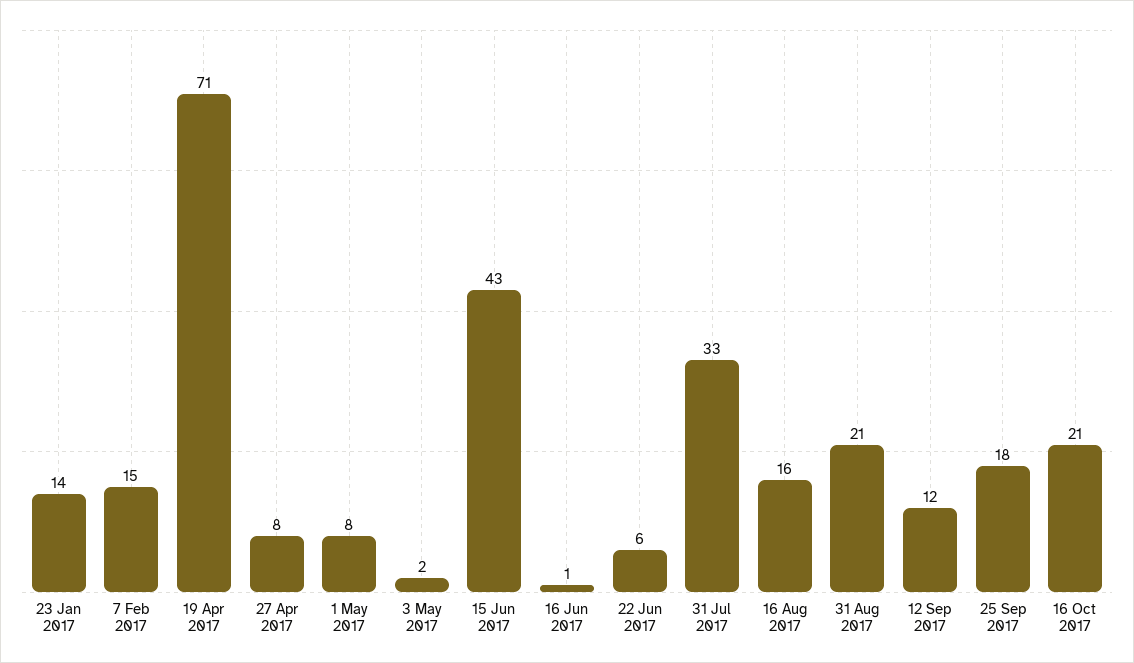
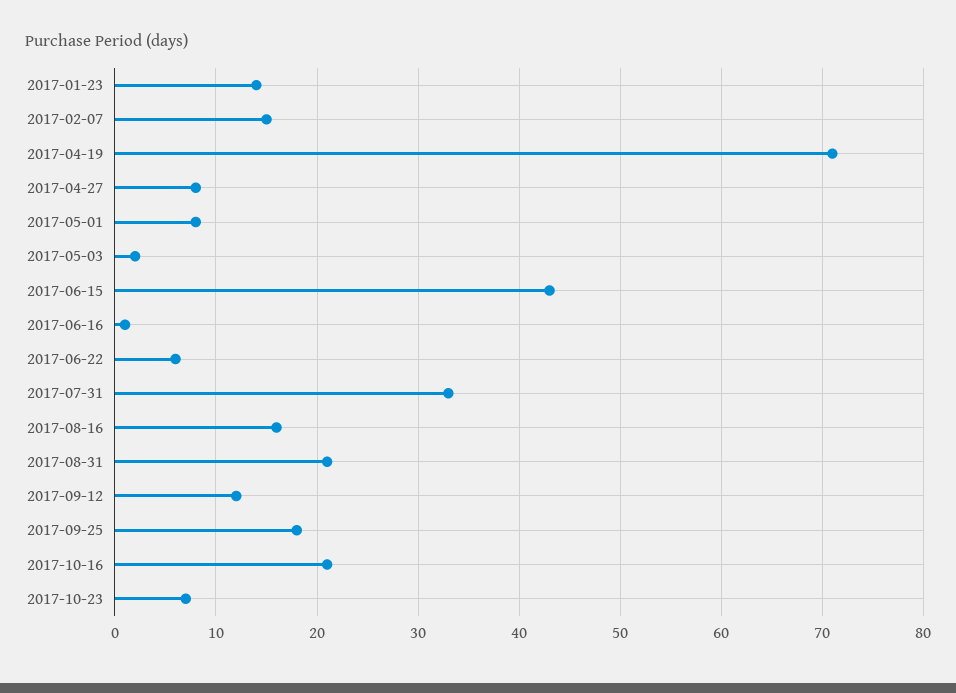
2017-10-23: none -> 7

